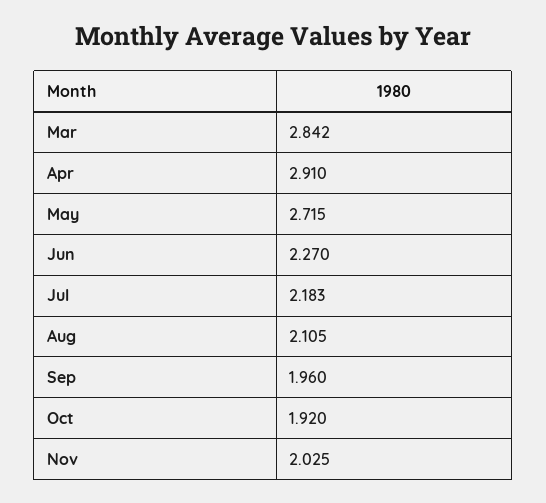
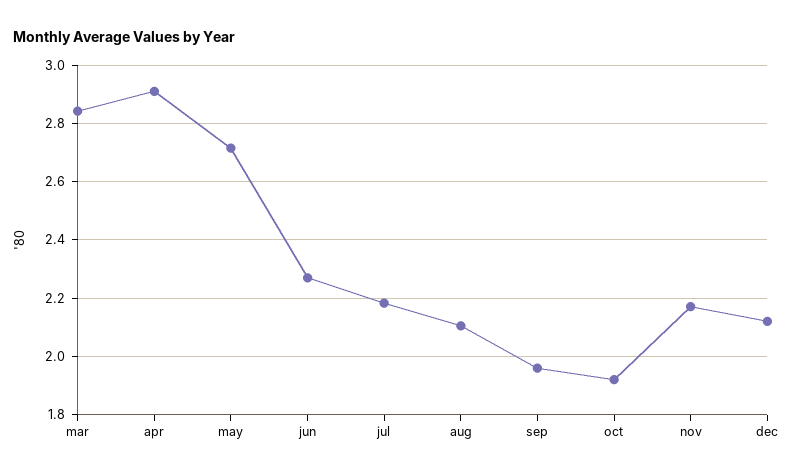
Nov: 2.025 -> 2.175
dec: none -> 2.125

